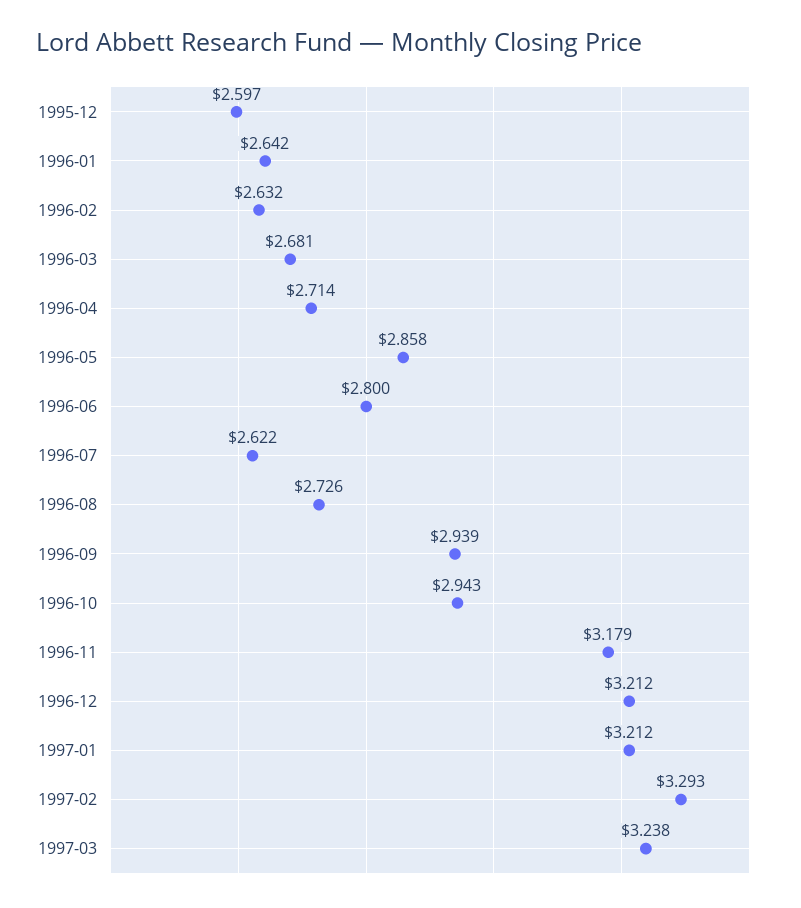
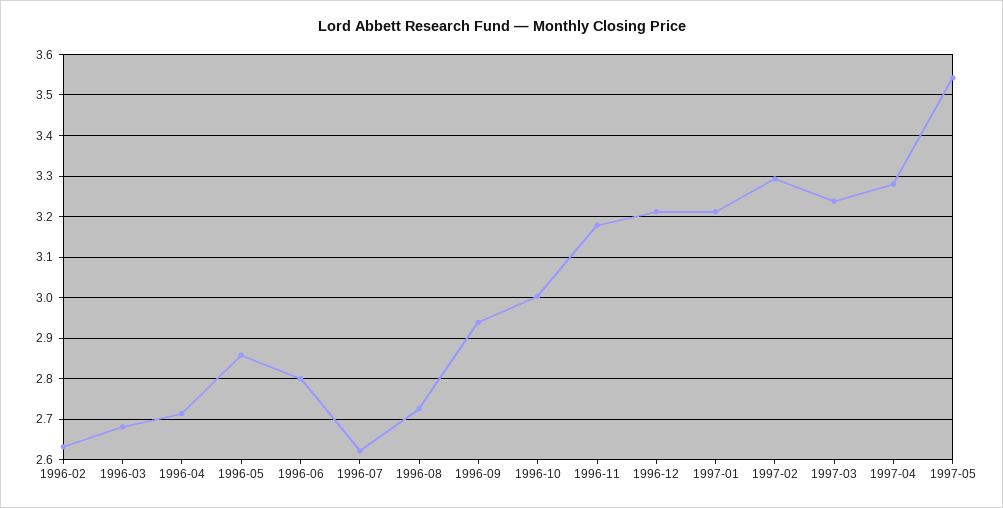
1995-12: 2.597 -> none
1996-01: 2.642 -> none
1996-10: 2.943 -> 3
1997-04: none -> 3.28
1997-05: none -> 3.54

